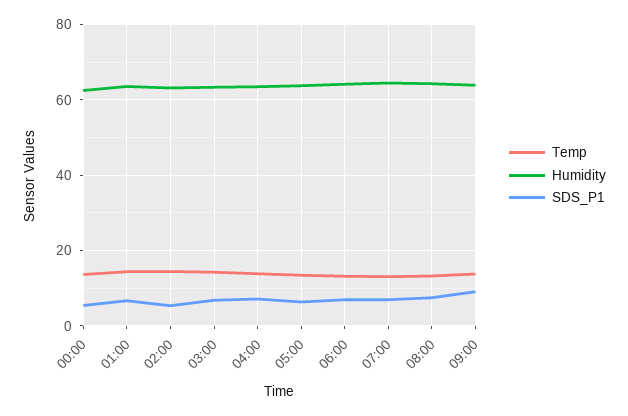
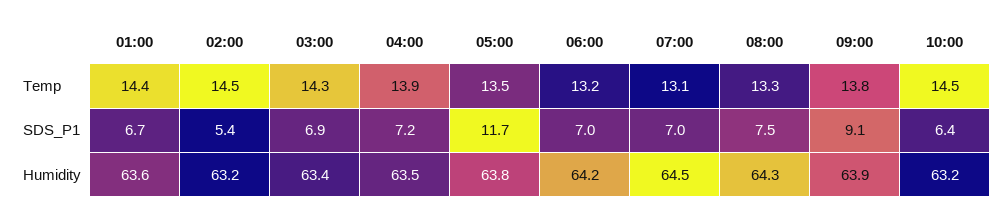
Temp, 00:00: 14 -> none
Humidity, 00:00: 62 -> none
SDS_P1, 00:00: 6 -> none
SDS_P1, 05:00: 6 -> 11.7
Temp, 10:00: none -> 14.5
SDS_P1, 10:00: none -> 6.4
Humidity, 10:00: none -> 63.2

